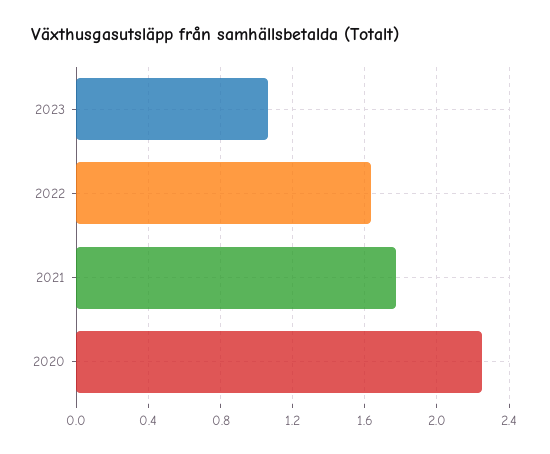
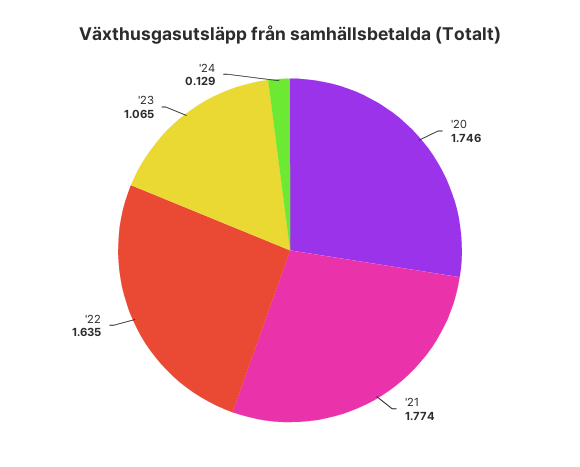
2020: 2.25 -> 1.746
'24: none -> 0.129

